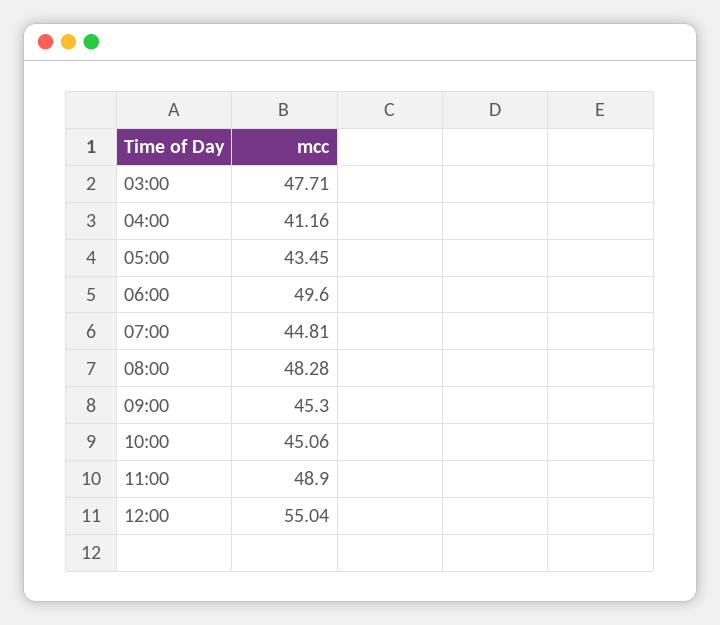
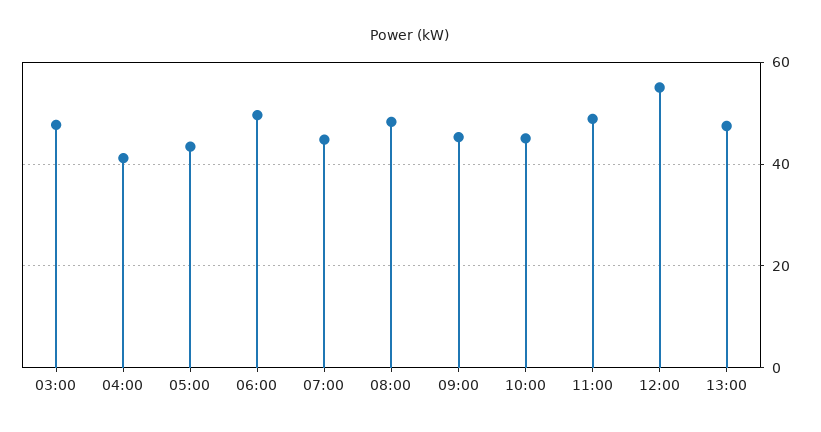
13:00: none -> 48

